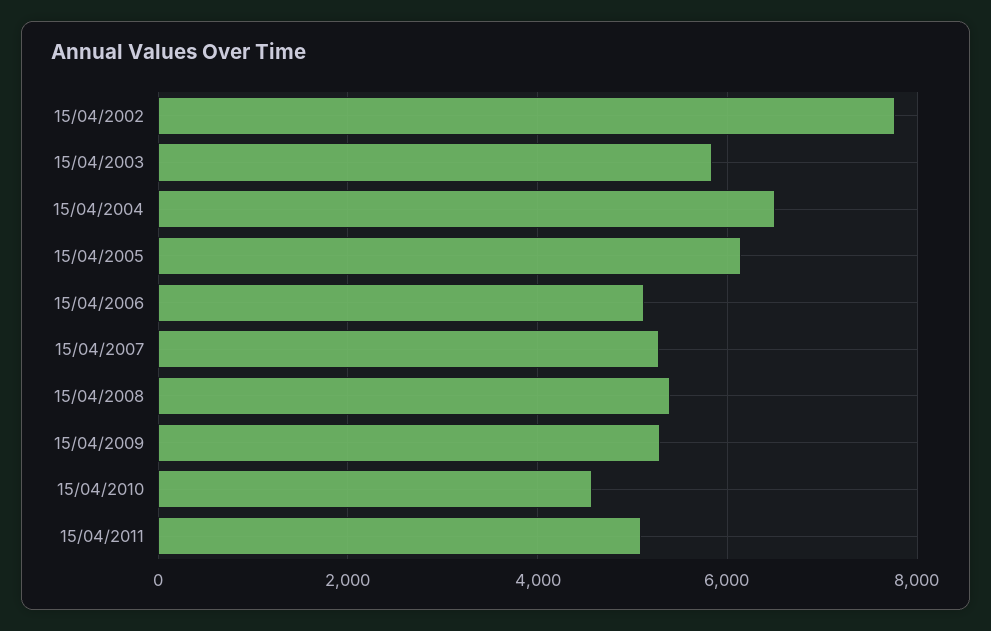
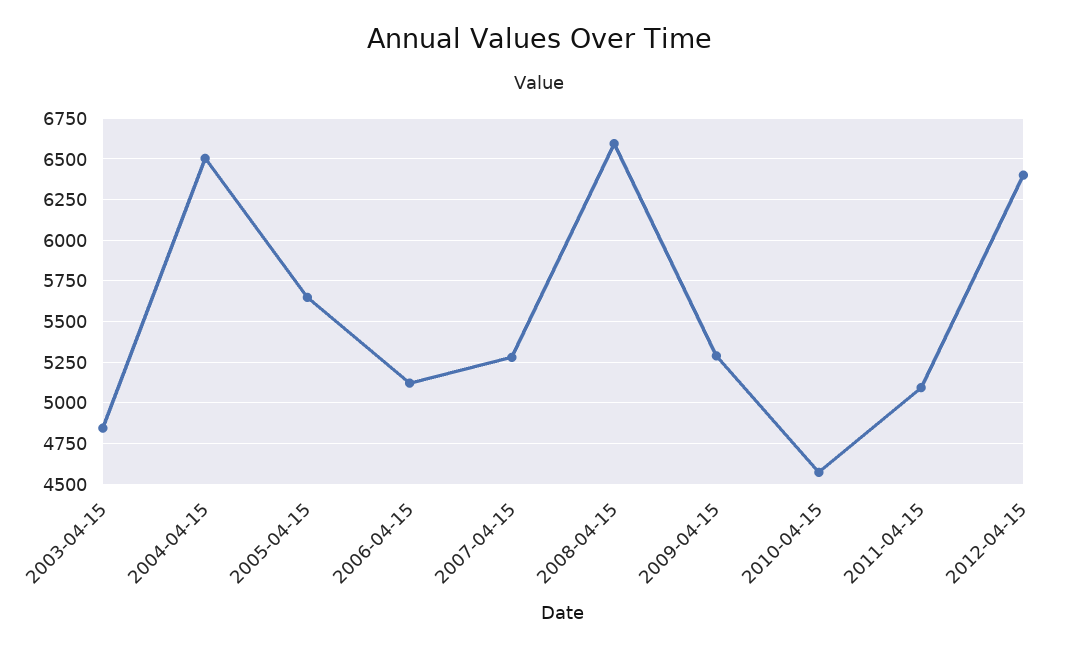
15/04/2002: 7800 -> none
15/04/2003: 5800 -> 4850
15/04/2005: 6200 -> 5650
15/04/2008: 5400 -> 6600
2012-04-15: none -> 6400

